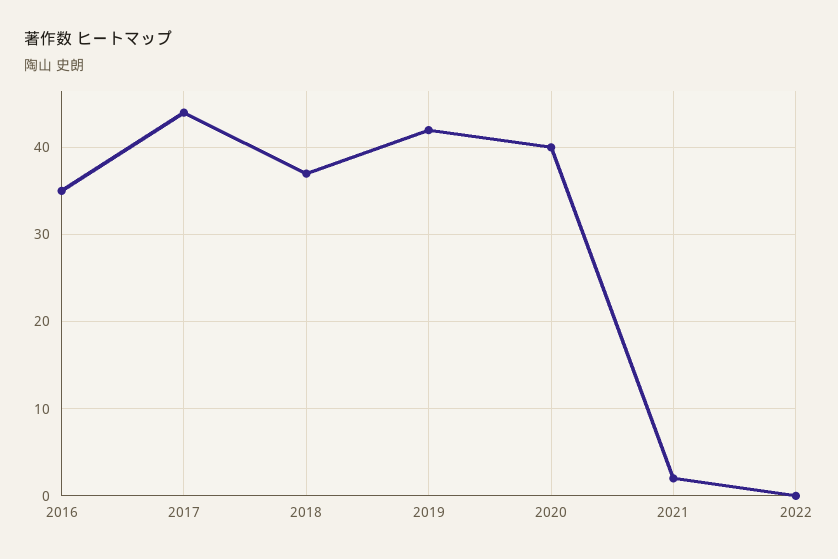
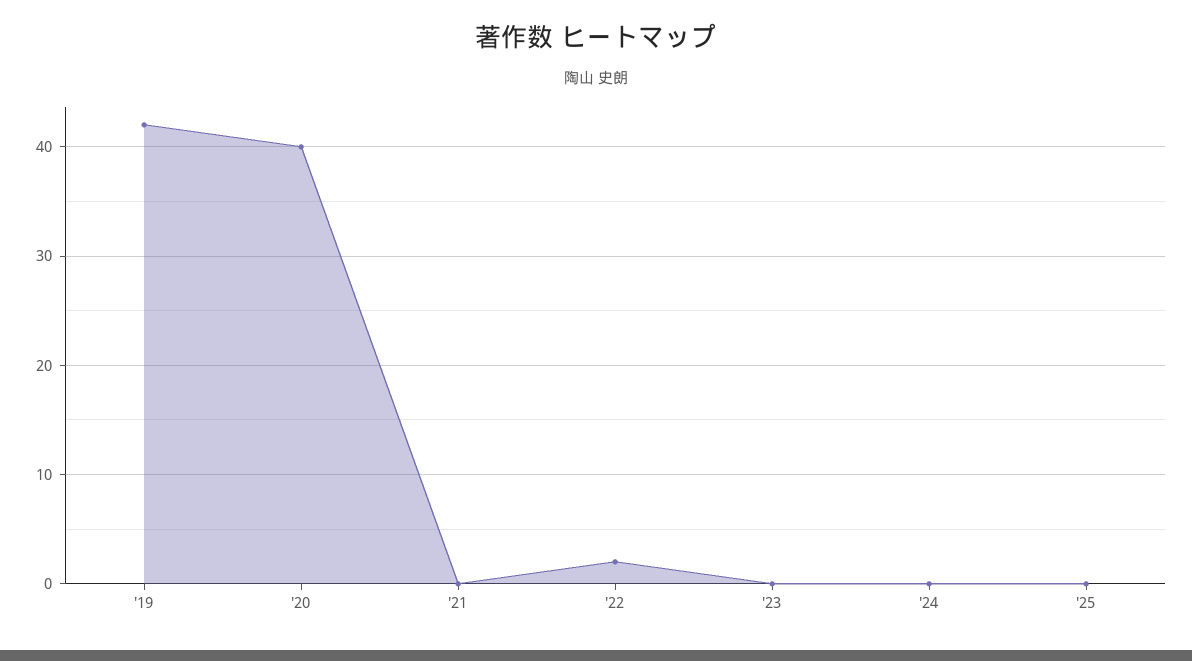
2016: 35 -> none
2017: 44 -> none
2018: 37 -> none
2021: 2 -> 0
2022: 0 -> 2
'23: none -> 0
'24: none -> 0
'25: none -> 0

